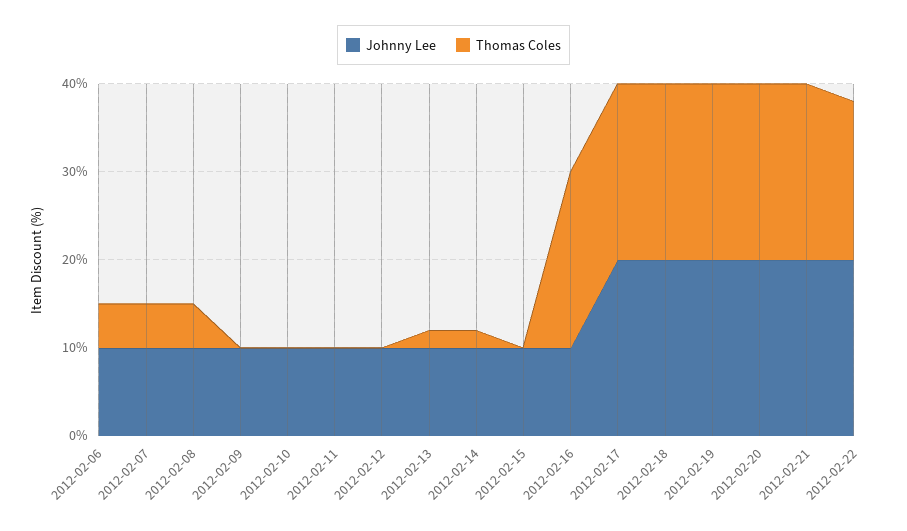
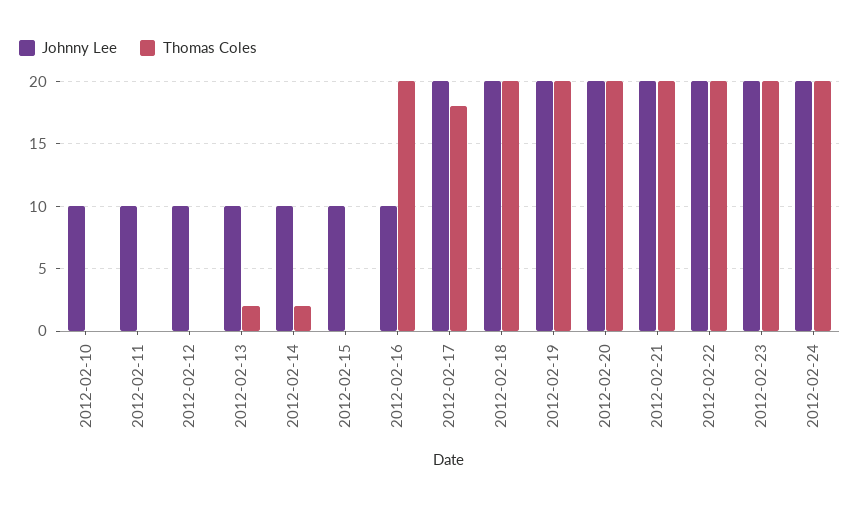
Johnny Lee, 2012-02-06: 10 -> none
Thomas Coles, 2012-02-06: 5 -> none
Johnny Lee, 2012-02-07: 10 -> none
Thomas Coles, 2012-02-07: 5 -> none
Johnny Lee, 2012-02-08: 10 -> none
Thomas Coles, 2012-02-08: 5 -> none
Johnny Lee, 2012-02-09: 10 -> none
Thomas Coles, 2012-02-09: 0 -> none
Thomas Coles, 2012-02-17: 20 -> 18
Thomas Coles, 2012-02-22: 18 -> 20
Johnny Lee, 2012-02-23: none -> 20
Thomas Coles, 2012-02-23: none -> 20
Johnny Lee, 2012-02-24: none -> 20
Thomas Coles, 2012-02-24: none -> 20

